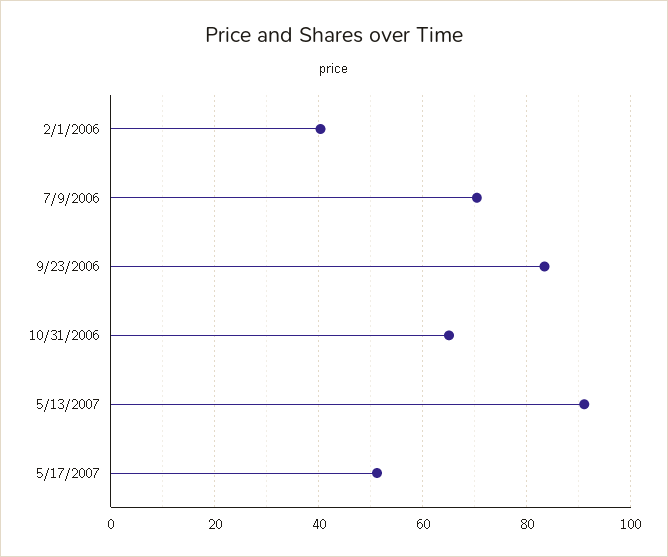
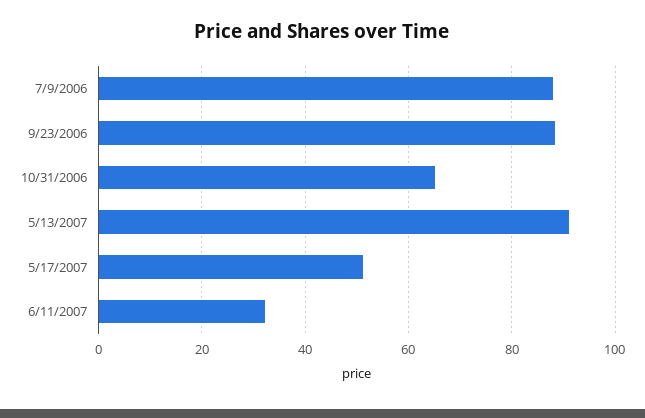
2/1/2006: 40 -> none
7/9/2006: 70 -> 88
9/23/2006: 84 -> 88
6/11/2007: none -> 32

